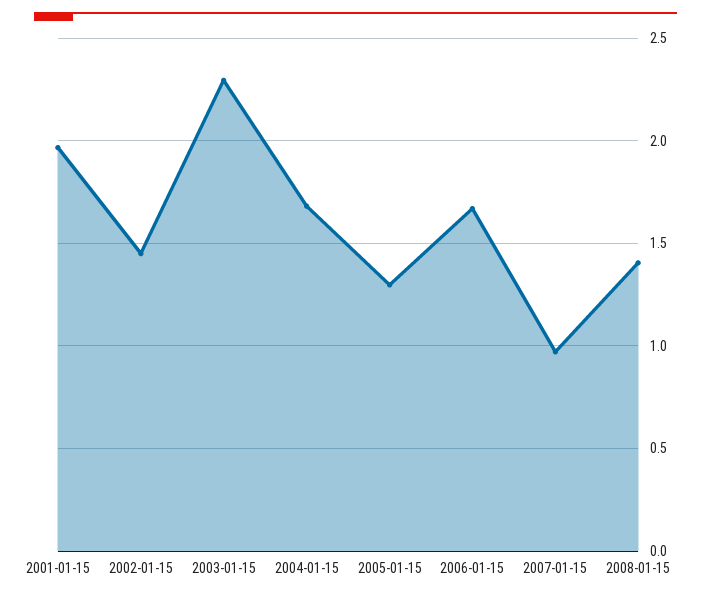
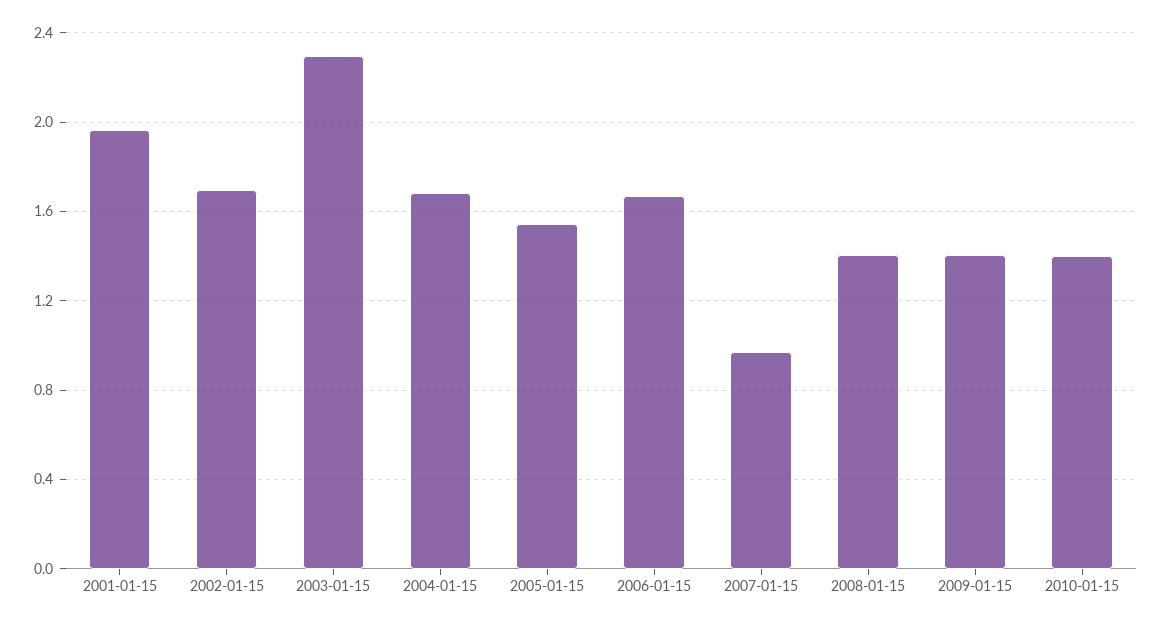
2002-01-15: 1.45 -> 1.7
2005-01-15: 1.3 -> 1.55
2009-01-15: none -> 1.4
2010-01-15: none -> 1.4

